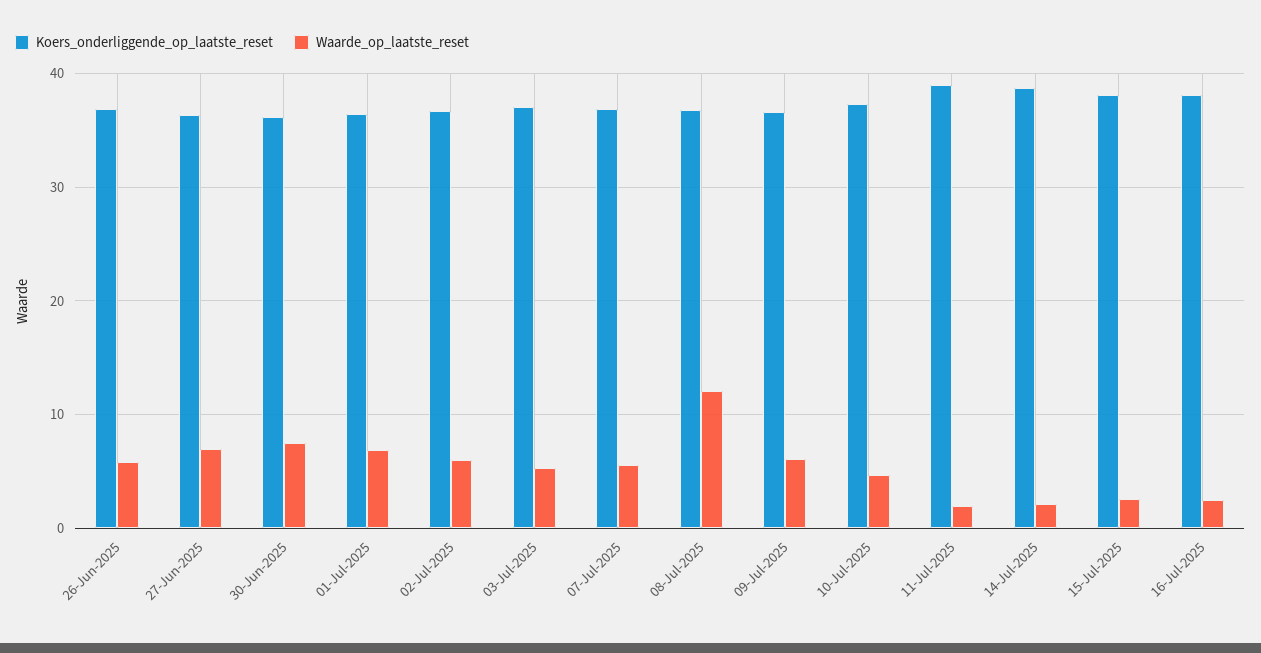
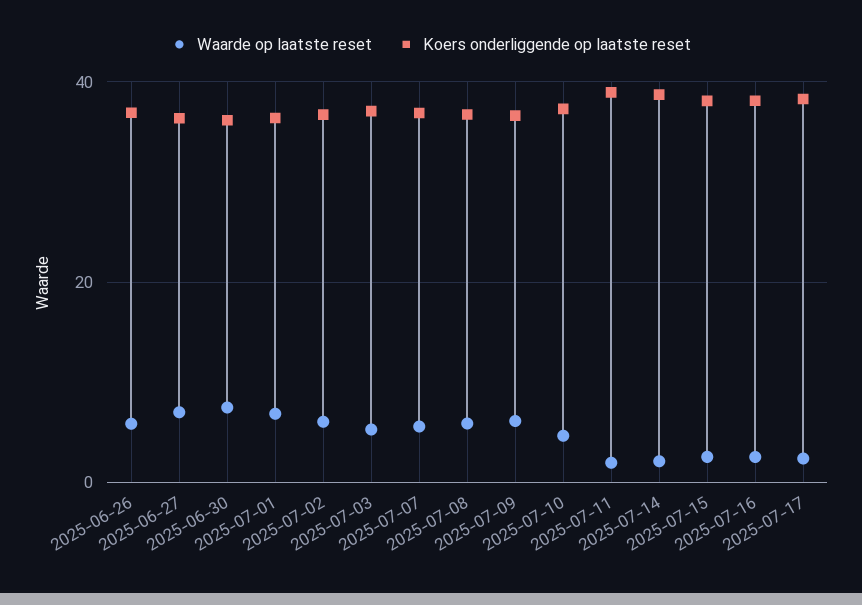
Waarde_op_laatste_reset, 08-Jul-2025: 12 -> 6
Waarde_op_laatste_reset, 2025-07-17: none -> 2
Koers_onderliggende_op_laatste_reset, 2025-07-17: none -> 38

